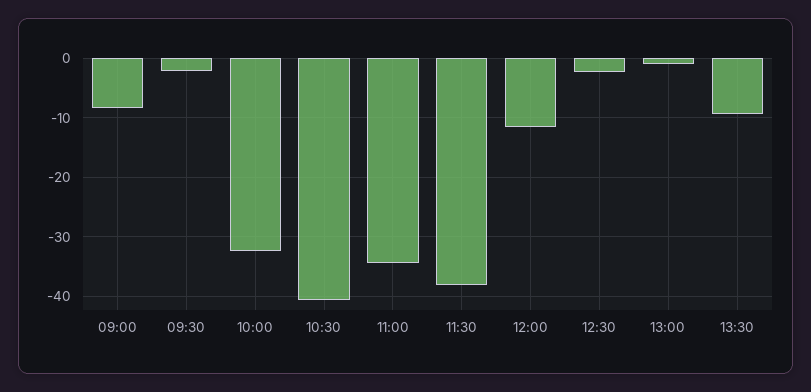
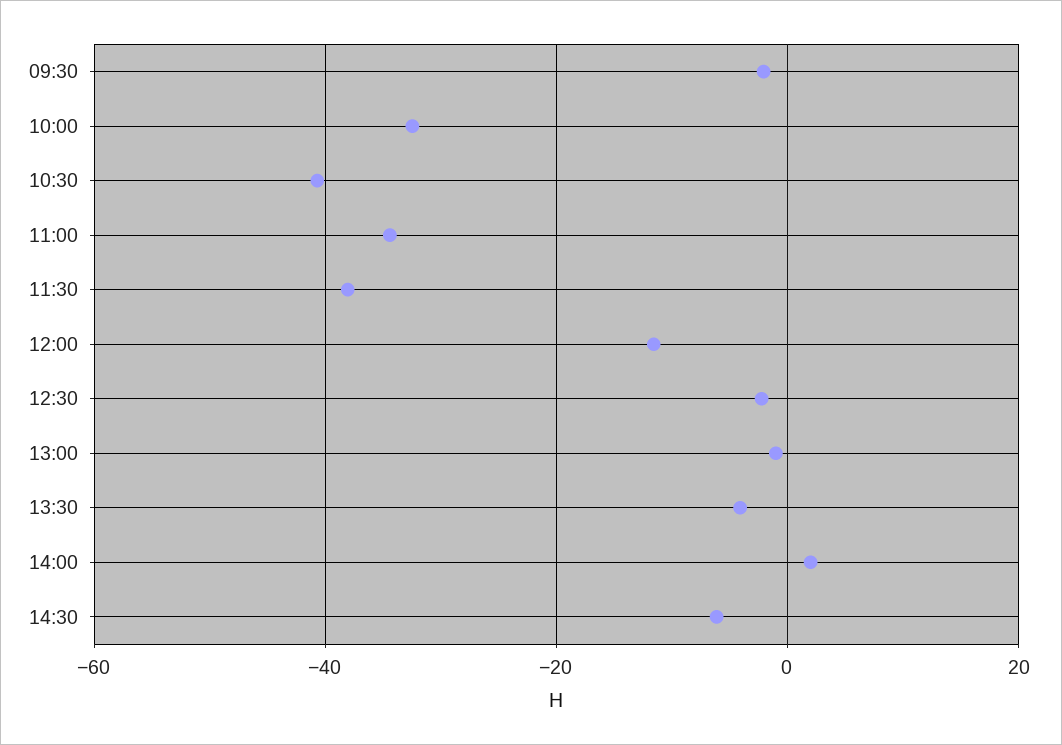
09:00: -8 -> none
13:30: -10 -> -4
14:00: none -> 2
14:30: none -> -6

